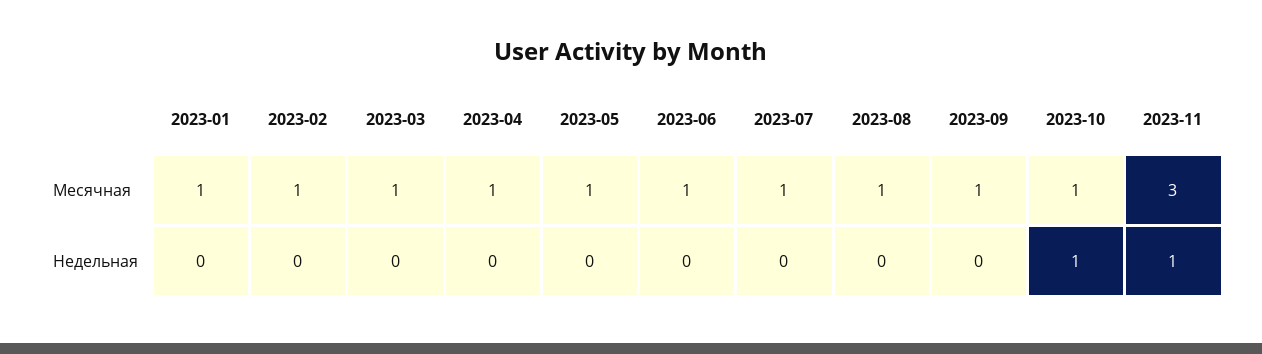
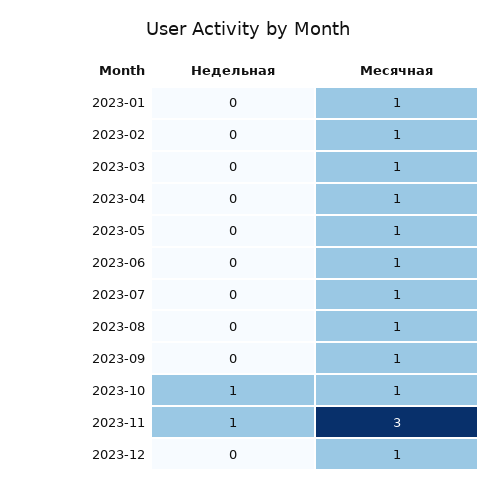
2023-12, Недельная: none -> 0
2023-12, Месячная: none -> 1

